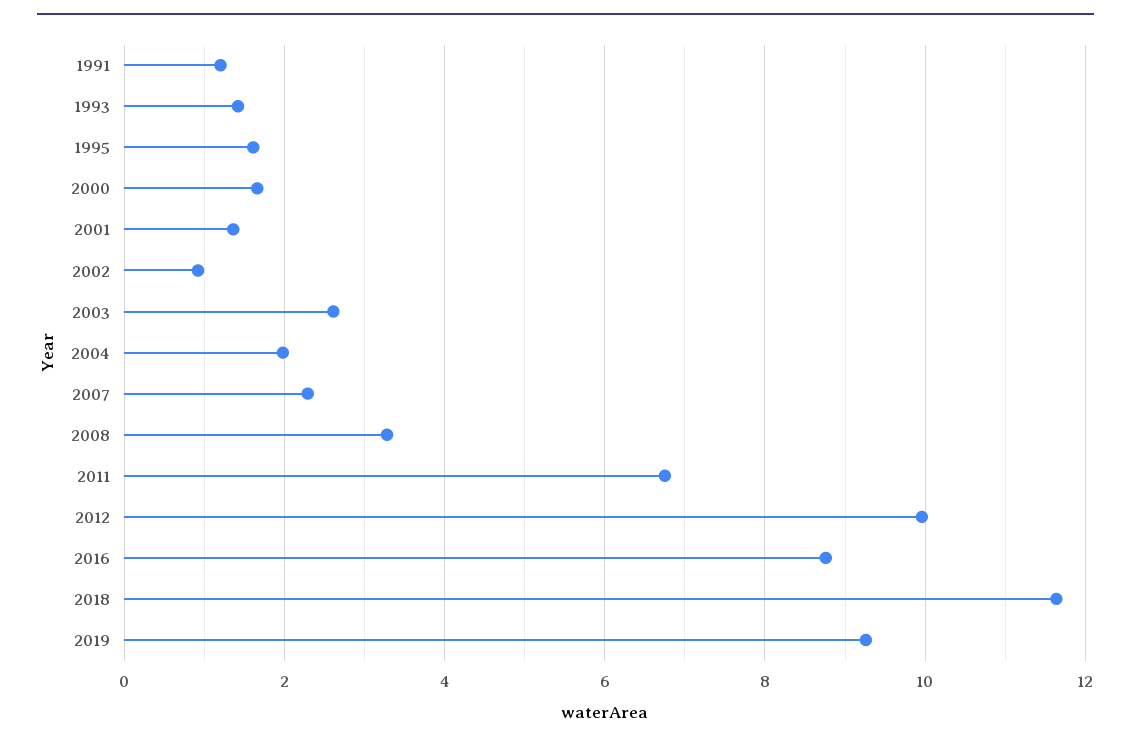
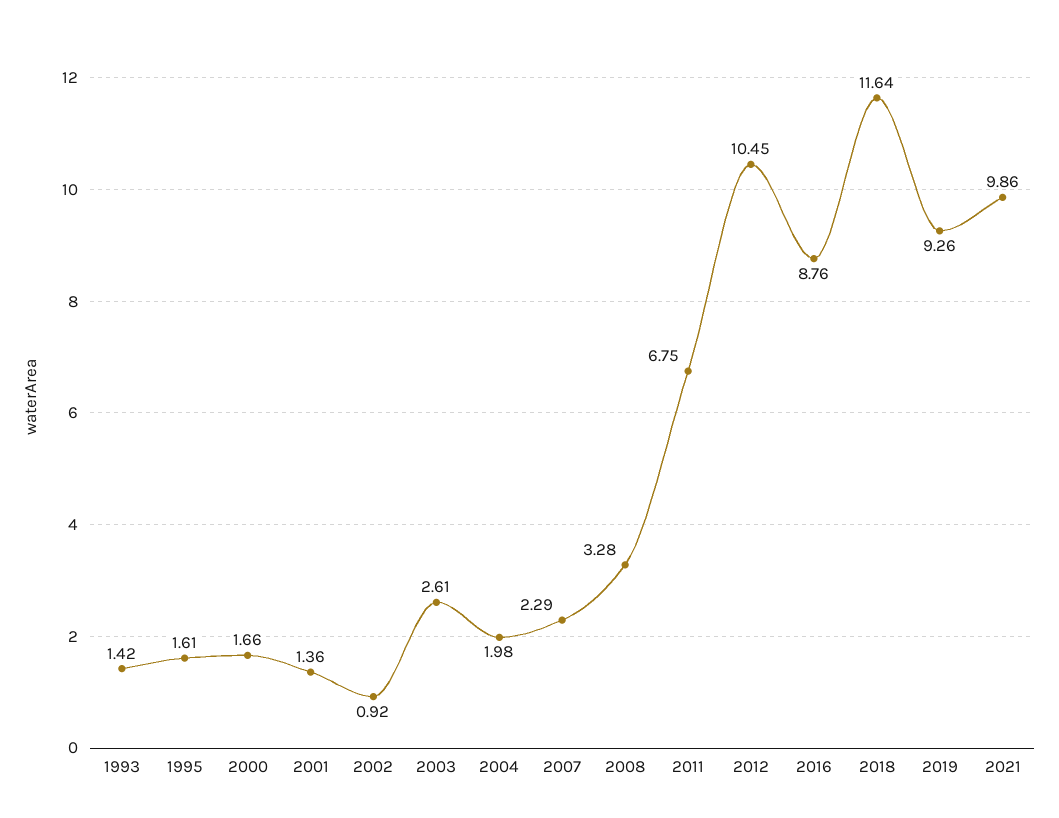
1991: 1.2 -> none
2012: 10 -> 10.45
2021: none -> 9.86

